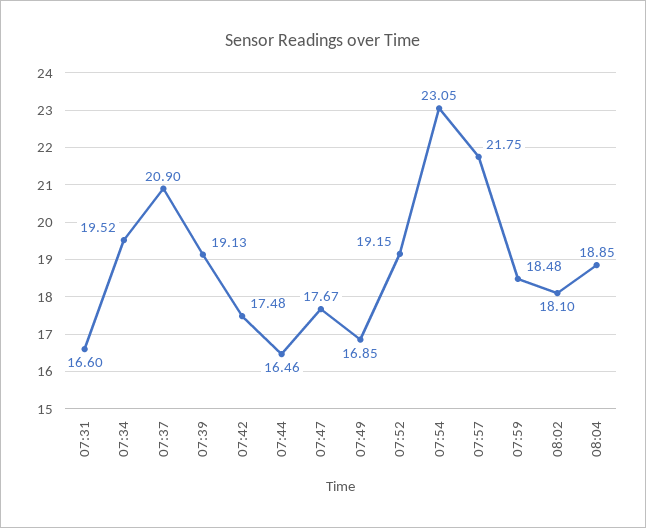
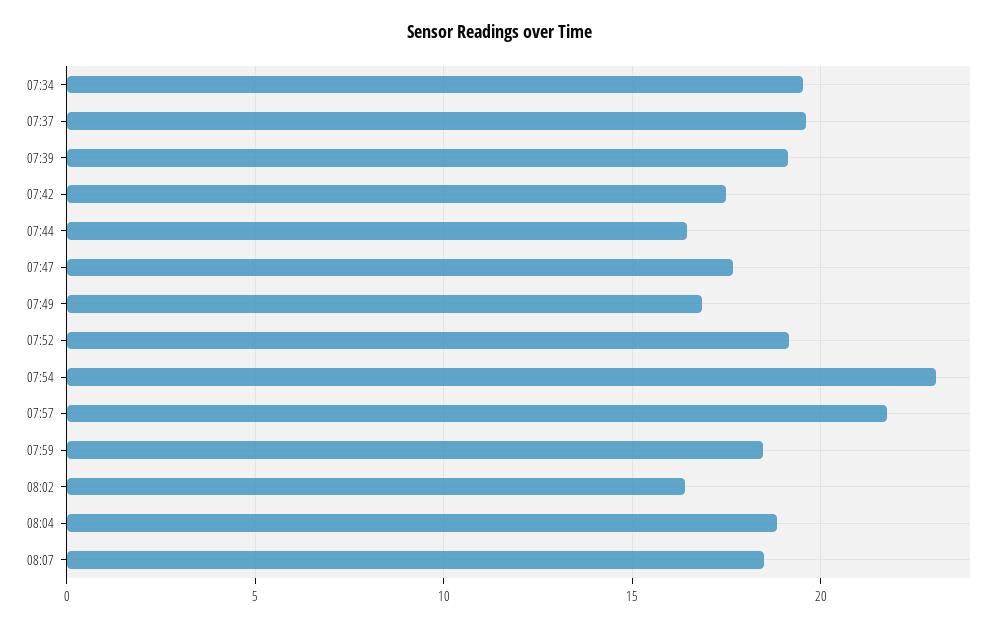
07:31: 16.6 -> none
07:37: 20.9 -> 19.5
08:02: 18.1 -> 16.5
08:07: none -> 18.5

